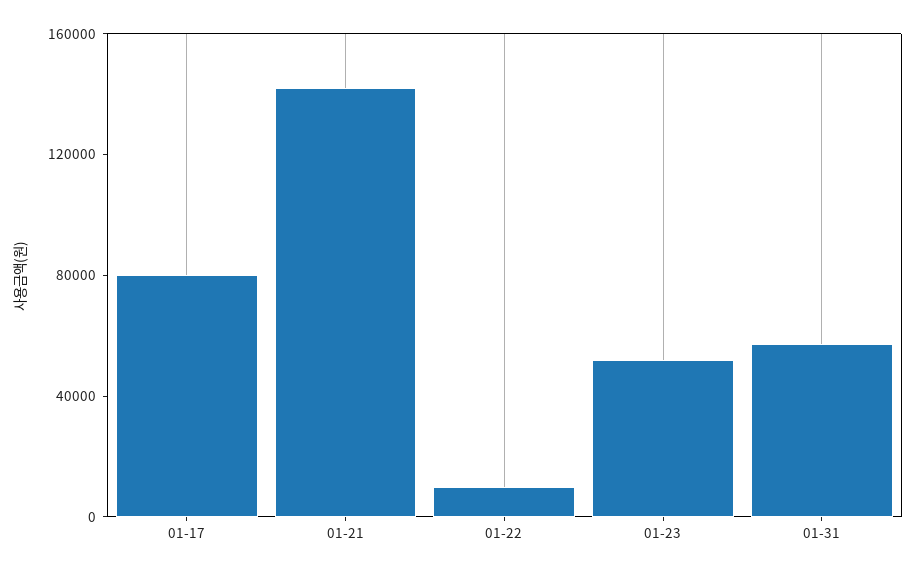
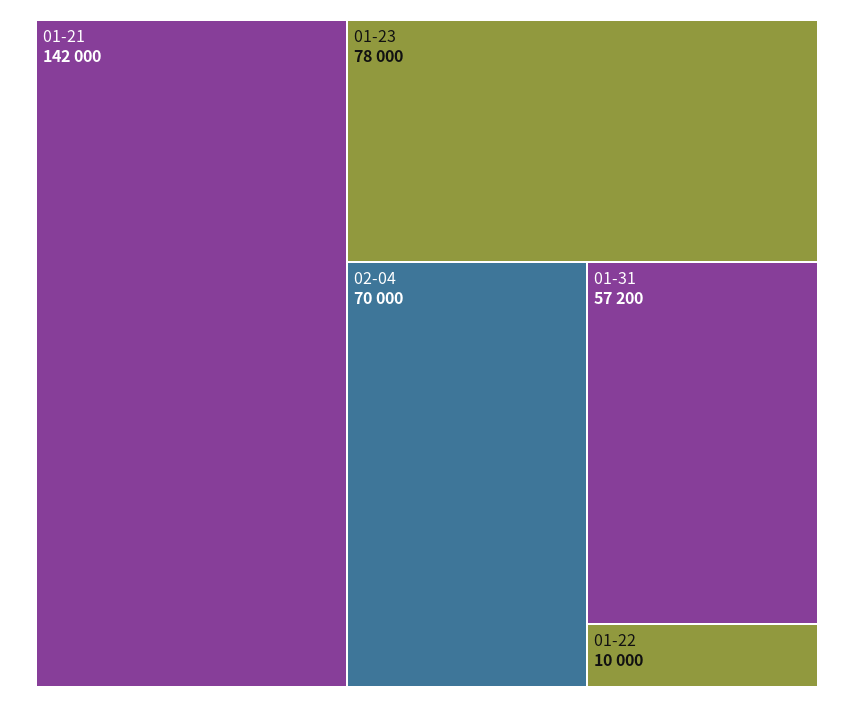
01-17: 80000 -> none
01-23: 50000 -> 78000
02-04: none -> 70000

